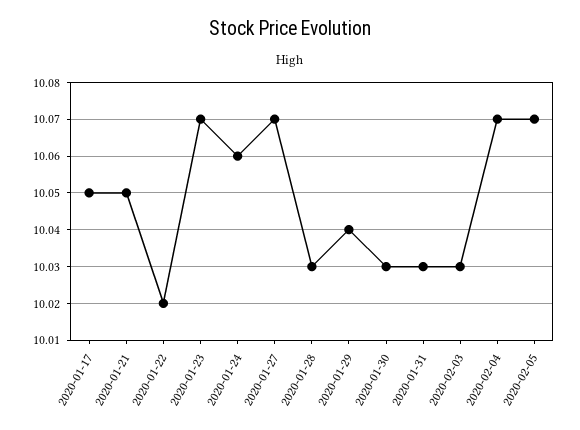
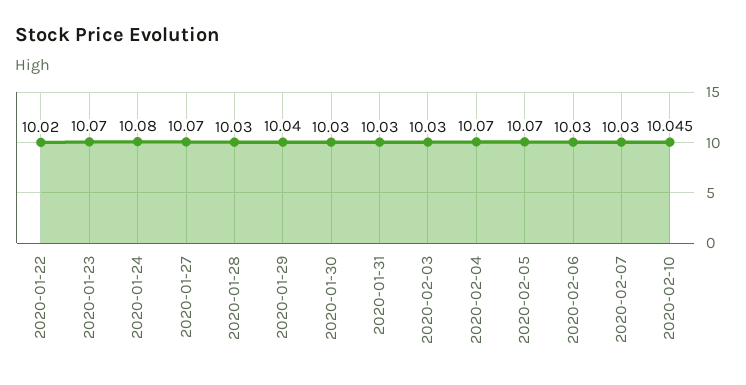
2020-01-17: 10.05 -> none
2020-01-21: 10.05 -> none
2020-01-24: 10.06 -> 10.08
2020-02-06: none -> 10.03
2020-02-07: none -> 10.03
2020-02-10: none -> 10.045

